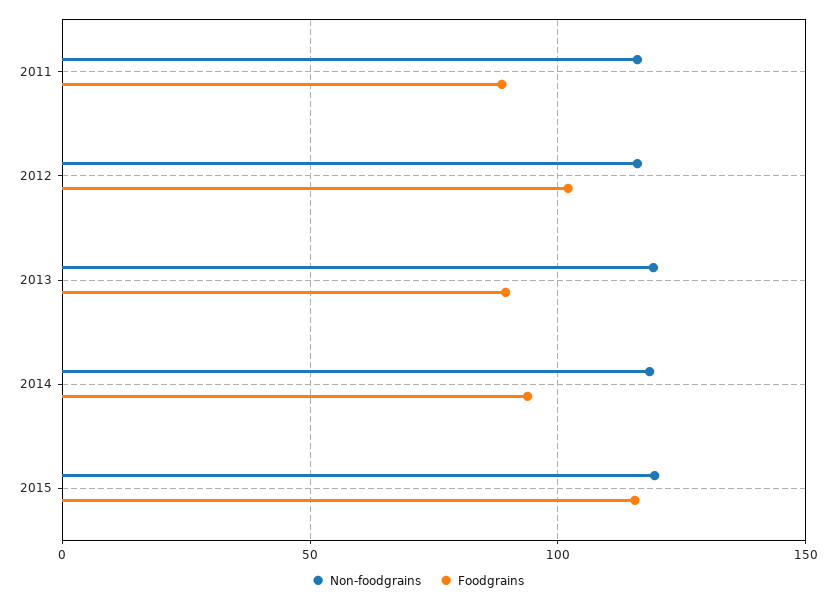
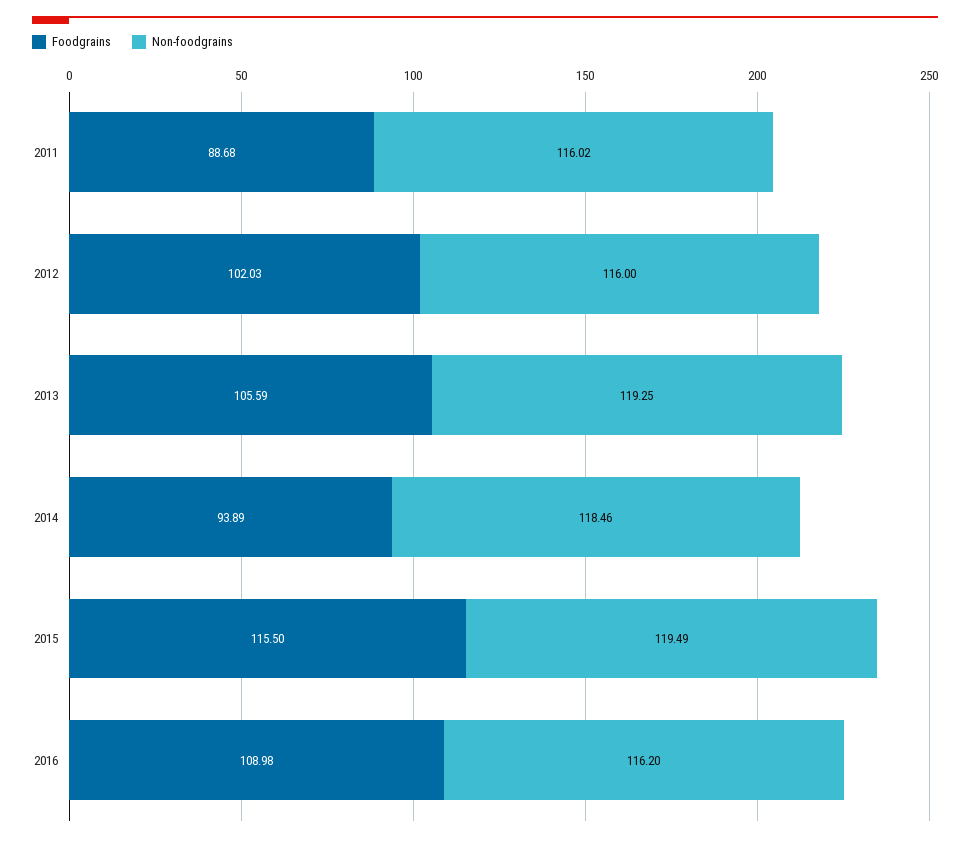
Foodgrains, 2013: 90 -> 105.59
Foodgrains, 2016: none -> 108.98
Non-foodgrains, 2016: none -> 116.2

